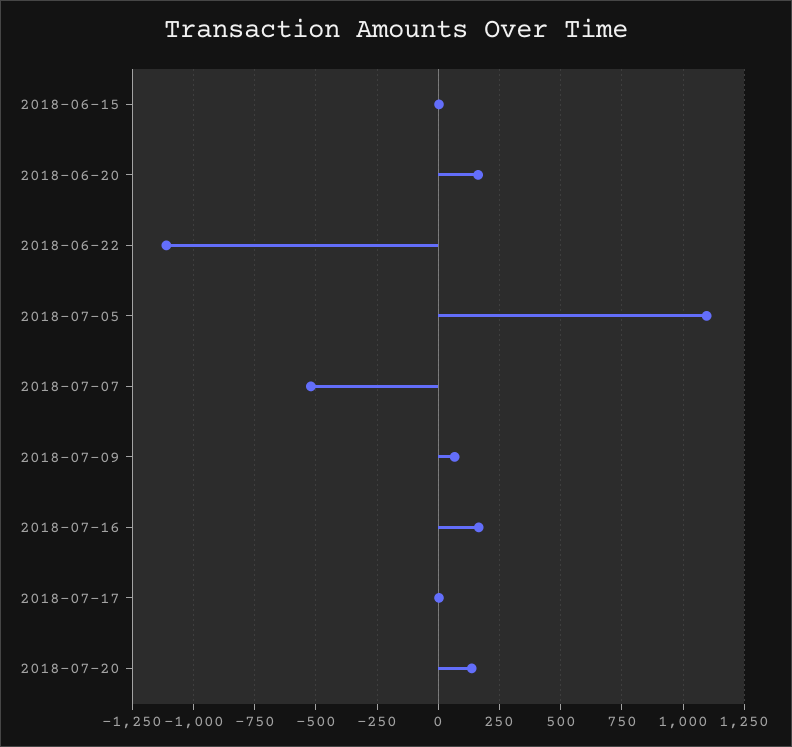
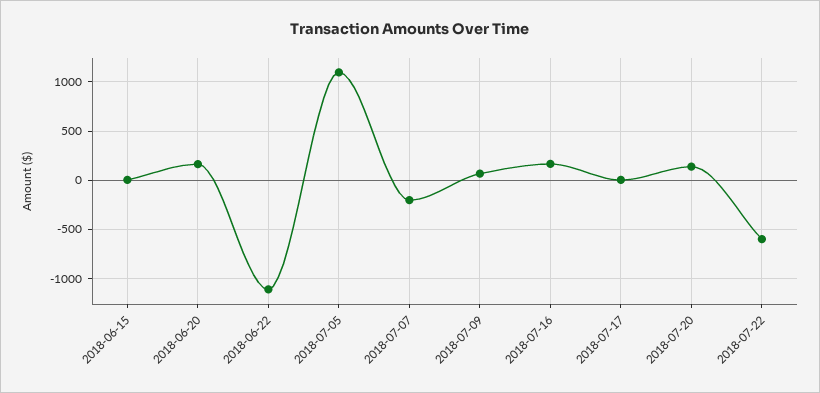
2018-07-07: -525 -> -200
2018-07-22: none -> -600

